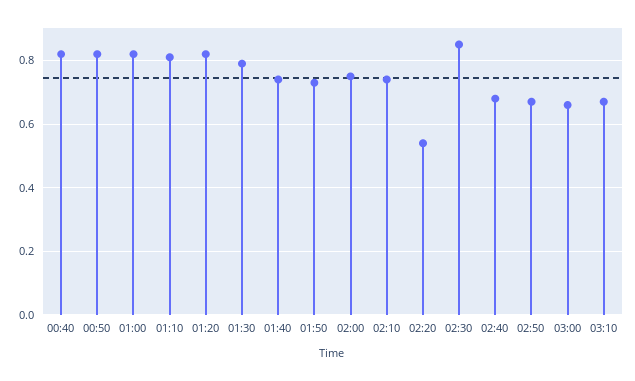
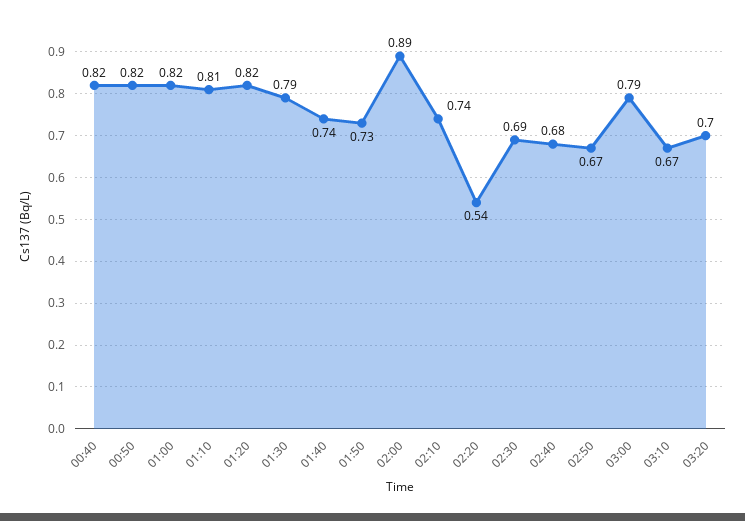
02:00: 0.75 -> 0.89
02:30: 0.85 -> 0.69
03:00: 0.65 -> 0.79
03:20: none -> 0.7

